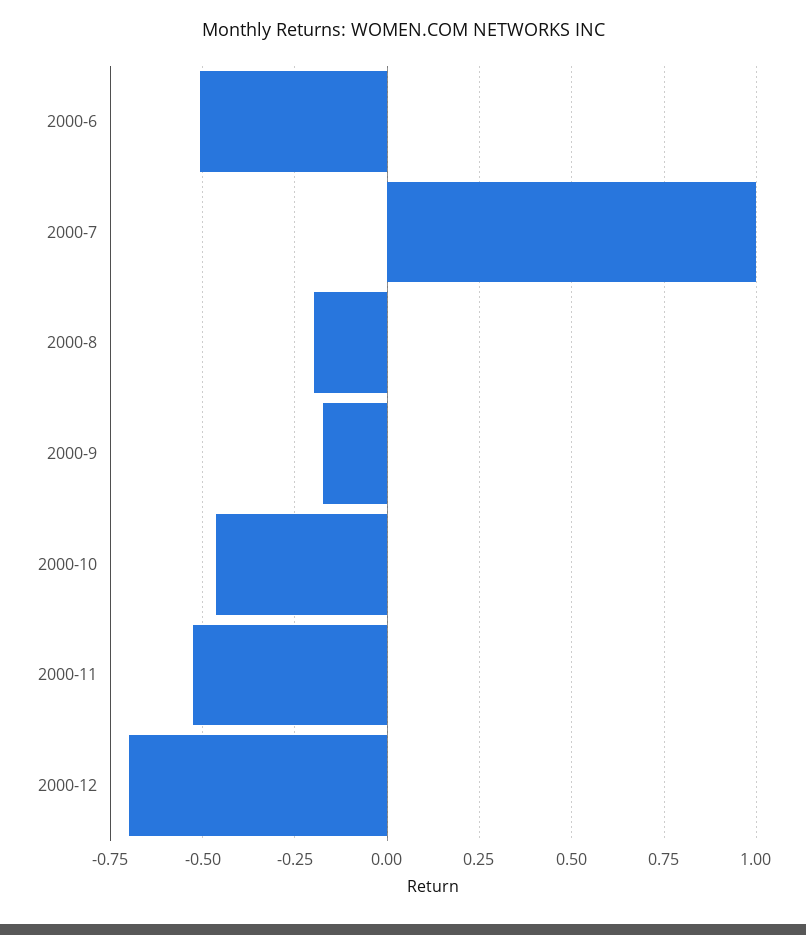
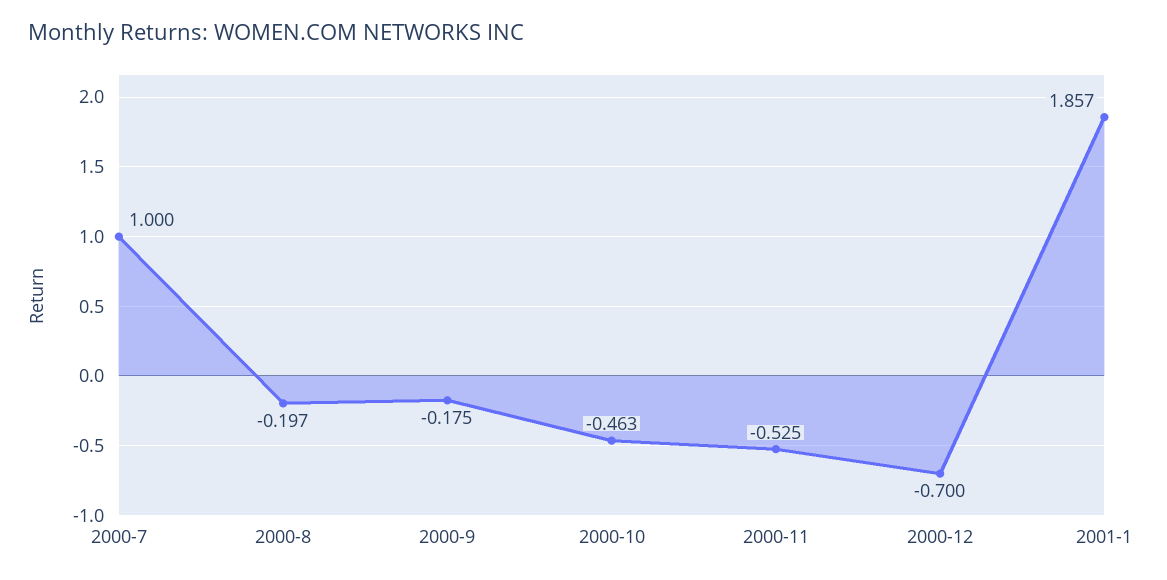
2000-6: -0.5 -> none
2001-1: none -> 1.857

